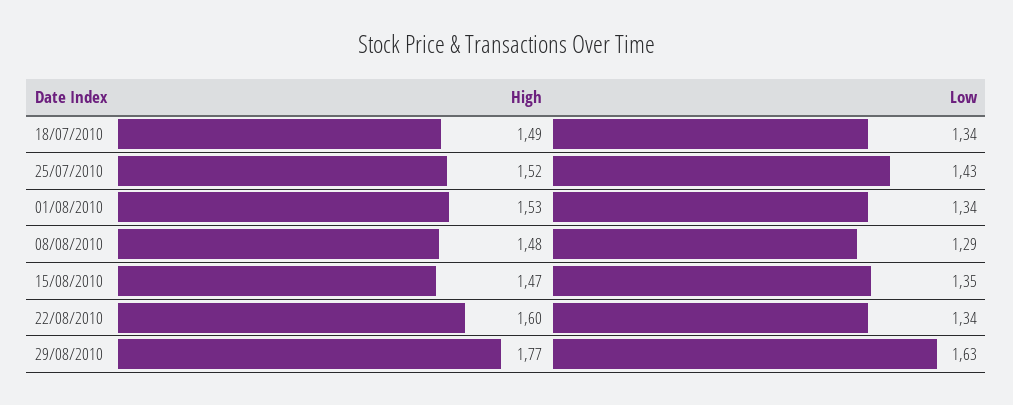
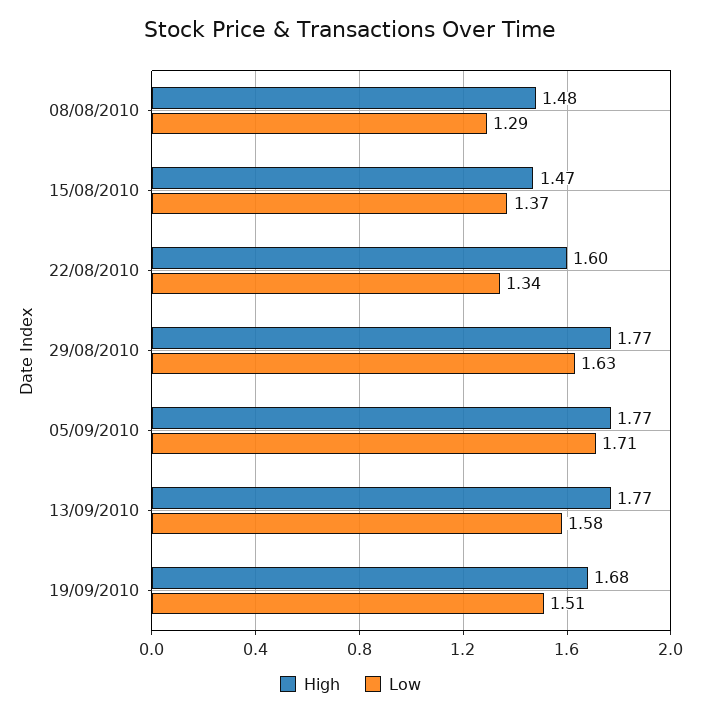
High, 18/07/2010: 1.49 -> none
Low, 18/07/2010: 1.34 -> none
High, 25/07/2010: 1.52 -> none
Low, 25/07/2010: 1.43 -> none
High, 01/08/2010: 1.53 -> none
Low, 01/08/2010: 1.34 -> none
Low, 15/08/2010: 1.35 -> 1.37
High, 05/09/2010: none -> 1.77
Low, 05/09/2010: none -> 1.71
High, 13/09/2010: none -> 1.77
Low, 13/09/2010: none -> 1.58
High, 19/09/2010: none -> 1.68
Low, 19/09/2010: none -> 1.51

